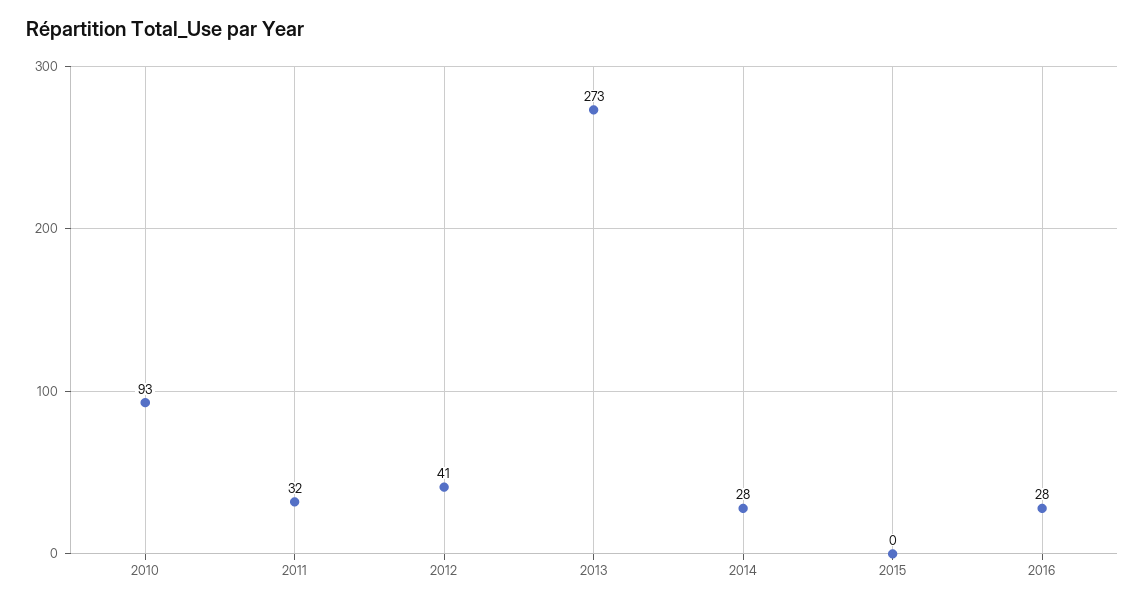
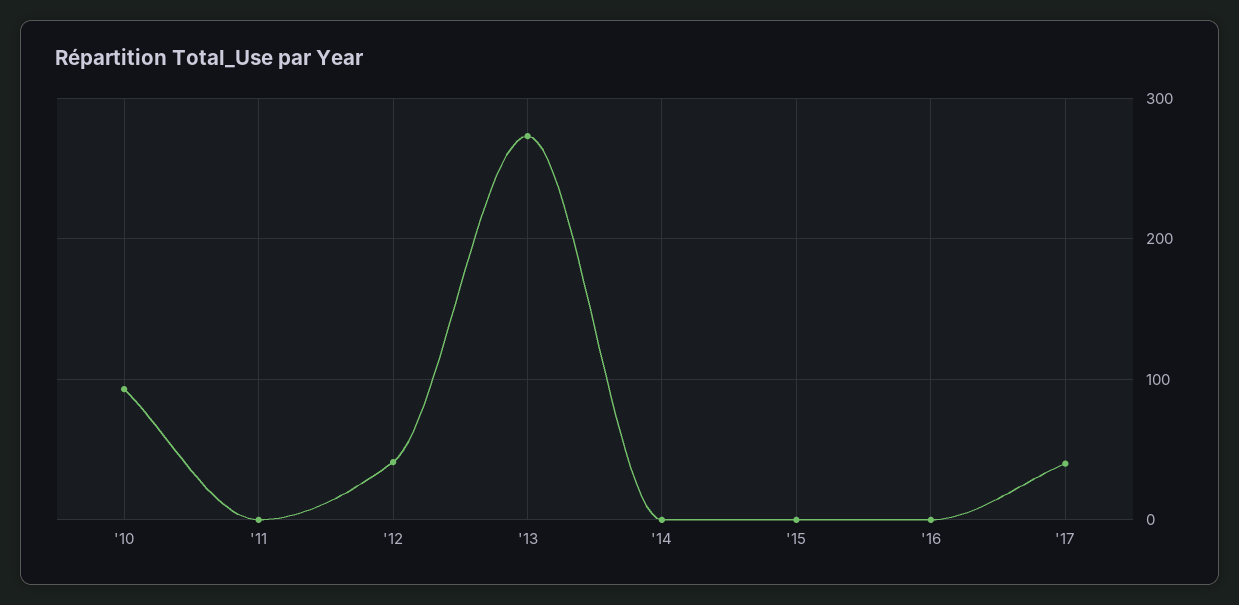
2011: 32 -> 0
2014: 28 -> 0
2016: 28 -> 0
'17: none -> 40

